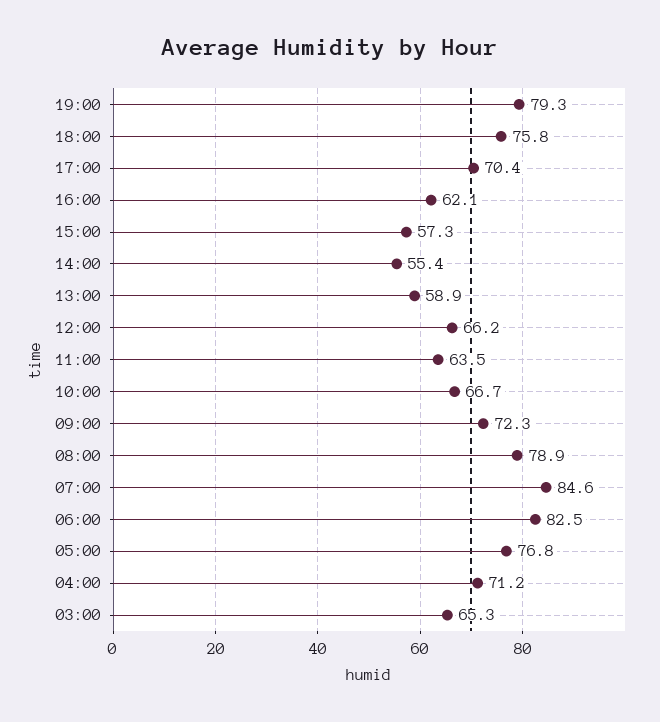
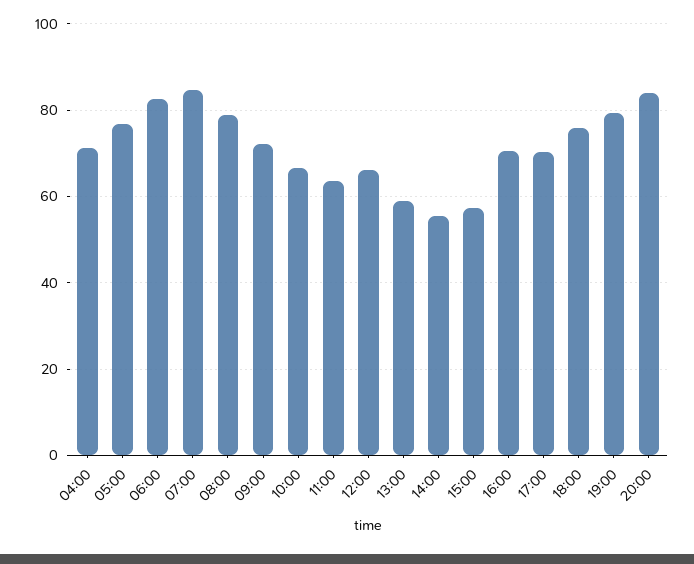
16:00: 62.1 -> 70
03:00: 65.3 -> none
20:00: none -> 84

